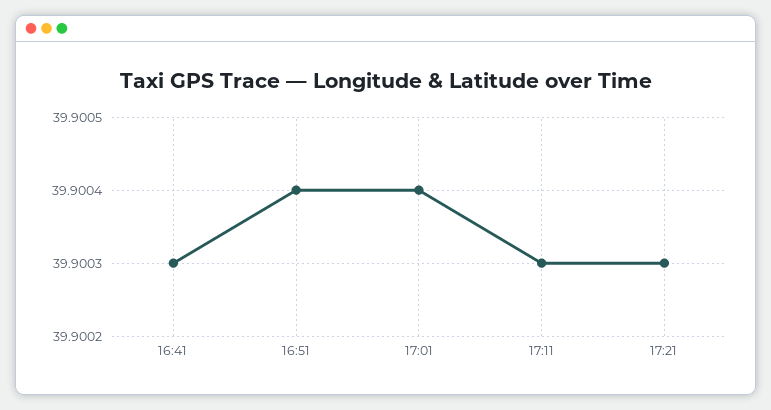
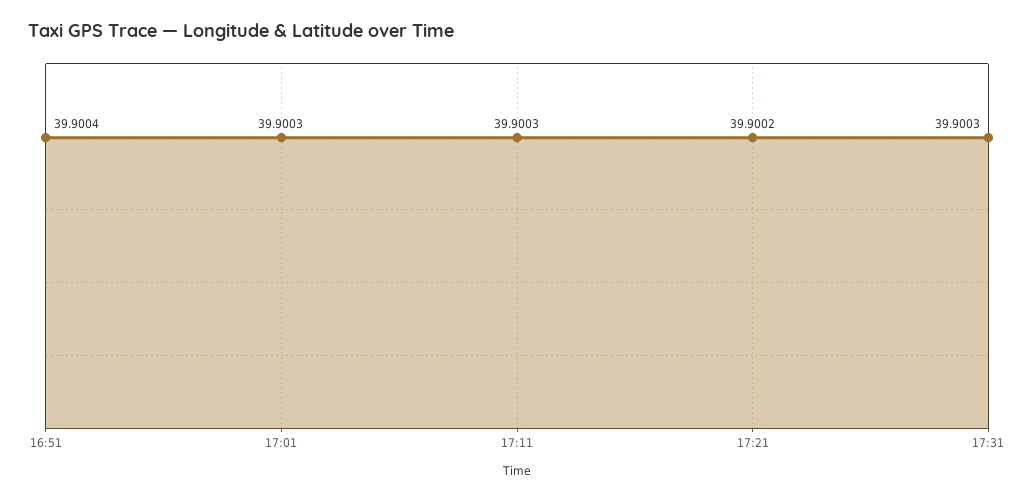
16:41: 39.9003 -> none
17:01: 39.9004 -> 39.9003
17:21: 39.9003 -> 39.9002
17:31: none -> 39.9003

